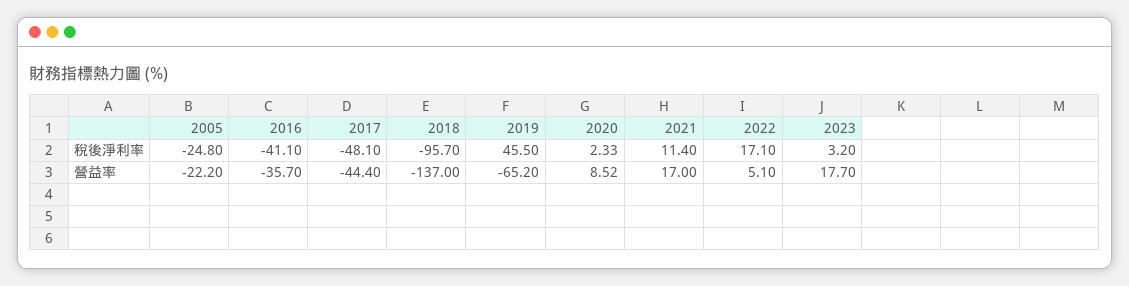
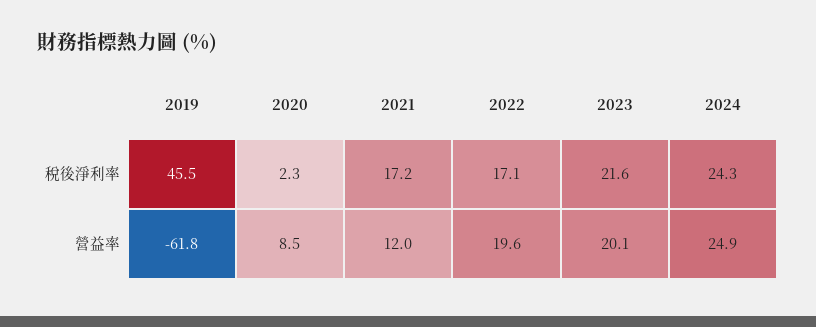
2005, 稅後淨利率: -24.8 -> none
2016, 稅後淨利率: -41.1 -> none
2017, 稅後淨利率: -48.1 -> none
2018, 稅後淨利率: -95.7 -> none
2021, 稅後淨利率: 11.4 -> 17.2
2023, 稅後淨利率: 3.2 -> 21.6
2005, 營益率: -22.2 -> none
2016, 營益率: -35.7 -> none
2017, 營益率: -44.4 -> none
2018, 營益率: -137 -> none
2019, 營益率: -65.2 -> -61.8
2021, 營益率: 17 -> 12
2022, 營益率: 5.1 -> 19.6
2023, 營益率: 17.7 -> 20.1
2024, 稅後淨利率: none -> 24.3
2024, 營益率: none -> 24.9

